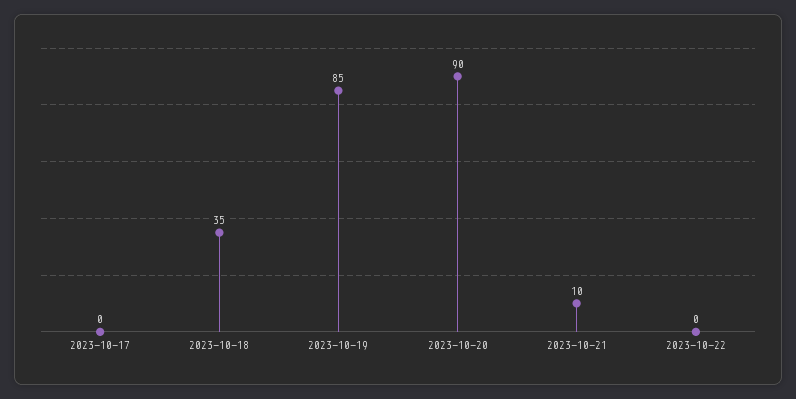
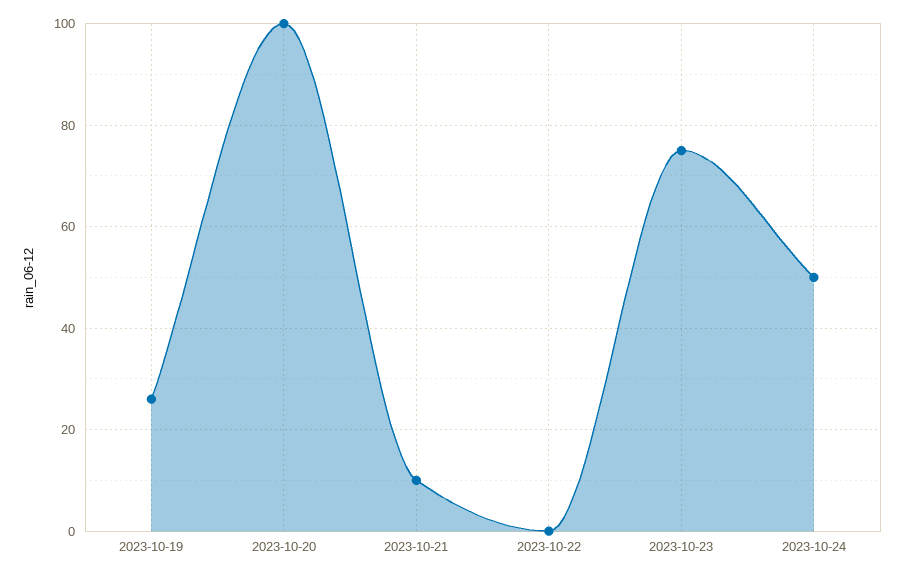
2023-10-17: 0 -> none
2023-10-18: 35 -> none
2023-10-19: 85 -> 25
2023-10-20: 90 -> 100
2023-10-23: none -> 75
2023-10-24: none -> 50

